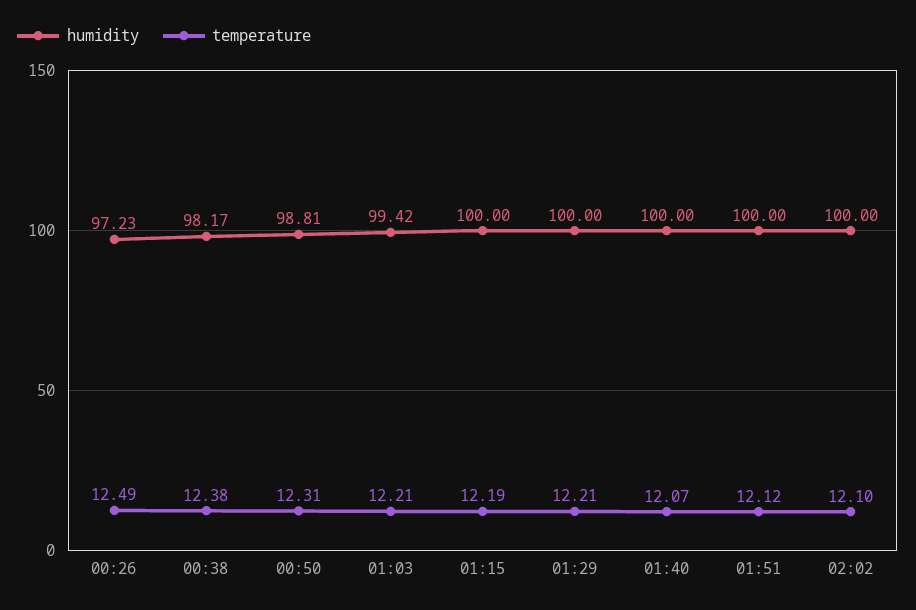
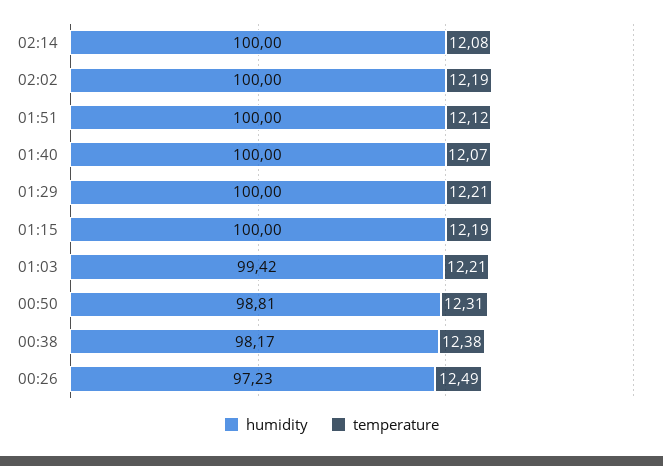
temperature, 02:02: 12.1 -> 12.19
humidity, 02:14: none -> 100
temperature, 02:14: none -> 12.08

